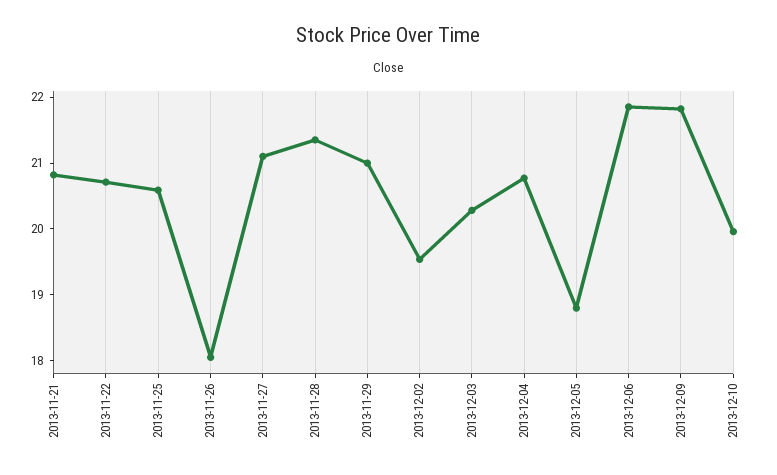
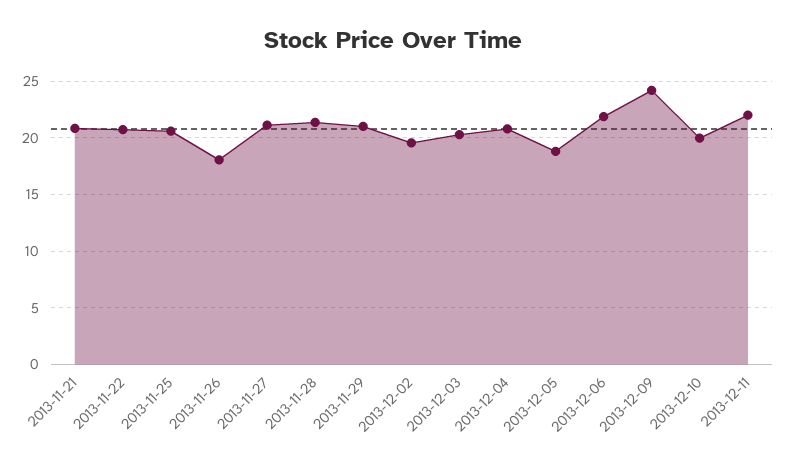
2013-12-09: 21.8 -> 24
2013-12-11: none -> 22

